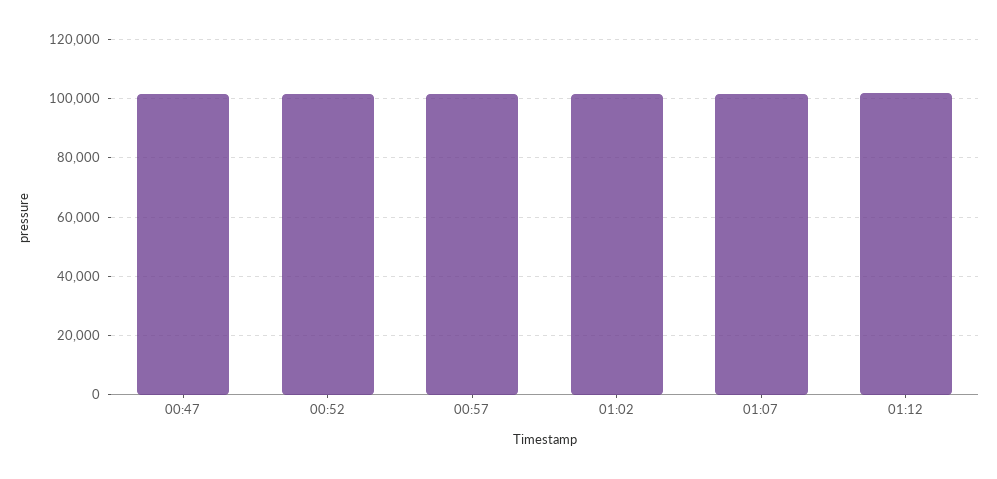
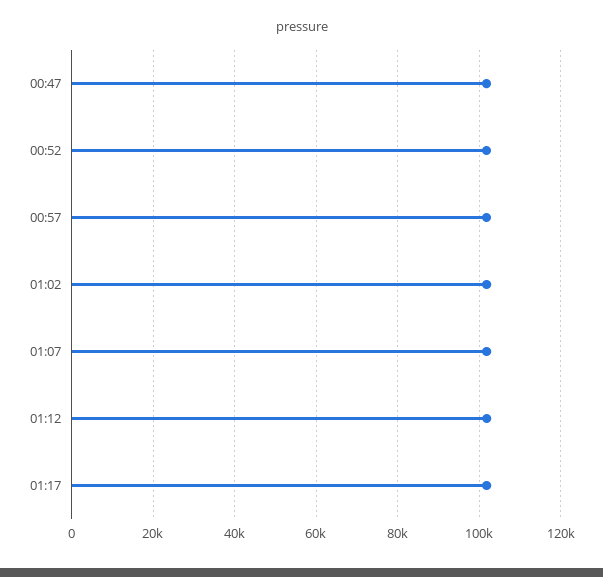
01:17: none -> 102000

